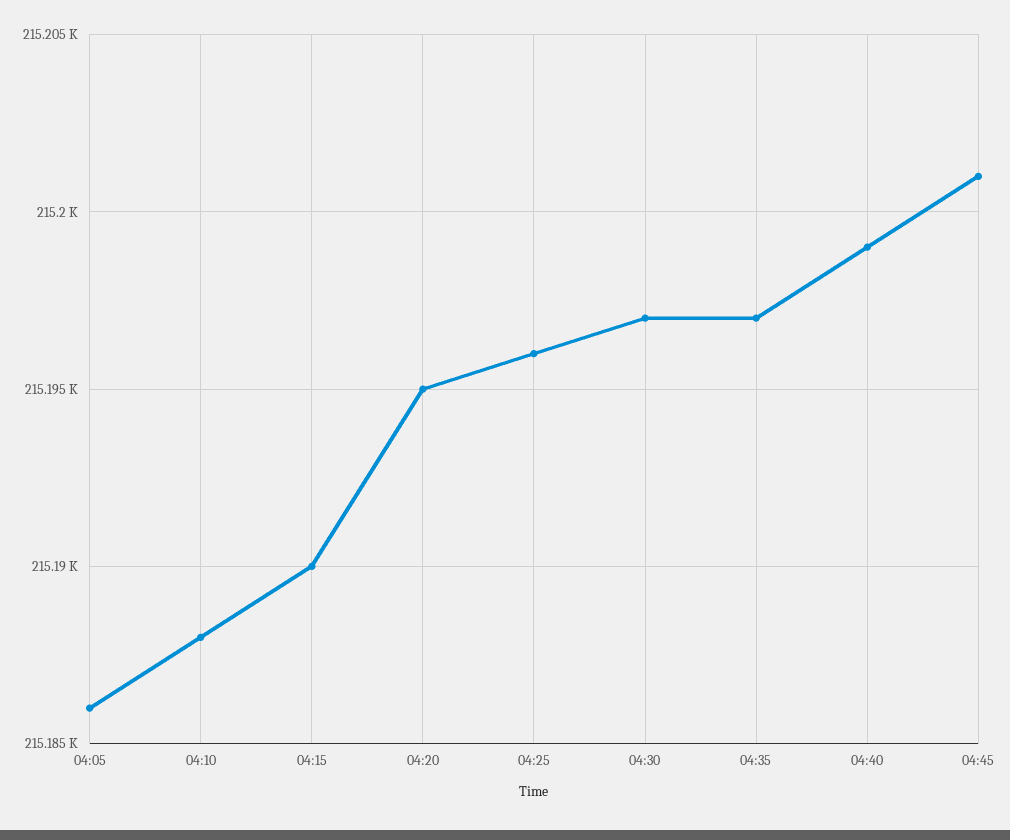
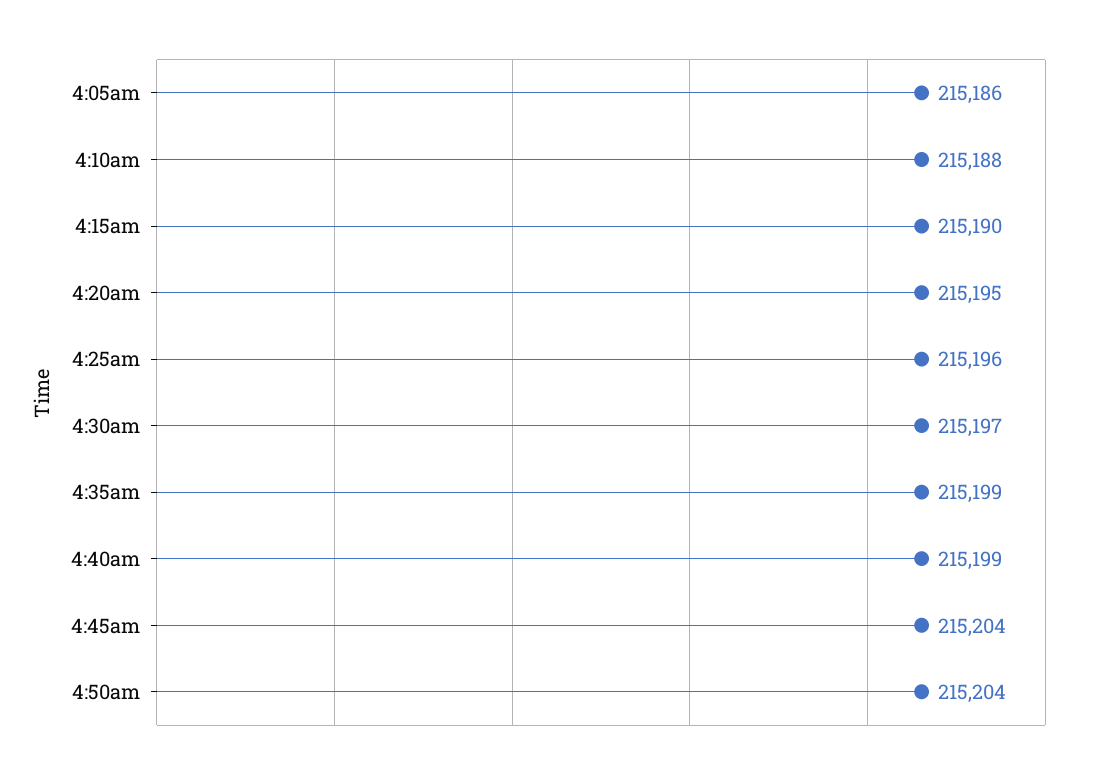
04:35: 215197 -> 215199
04:45: 215201 -> 215204
4:50am: none -> 215204

